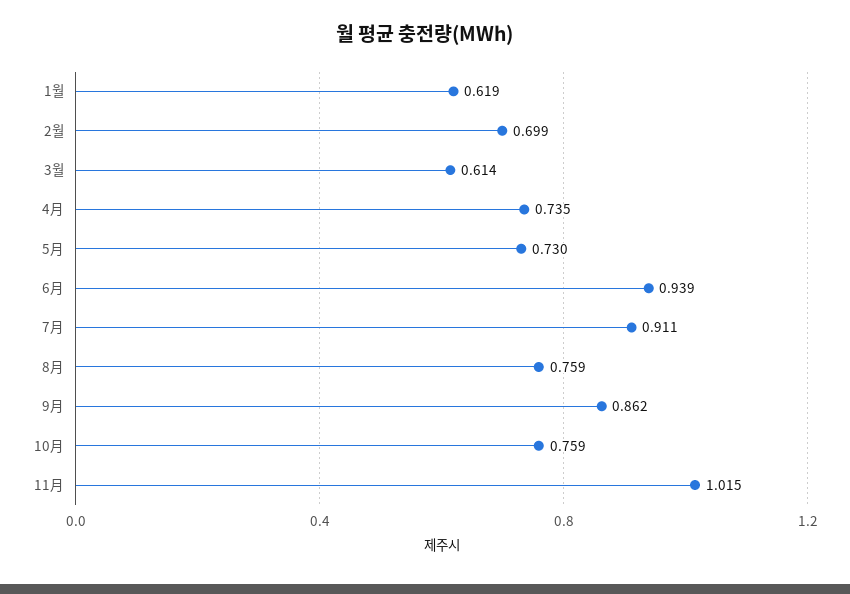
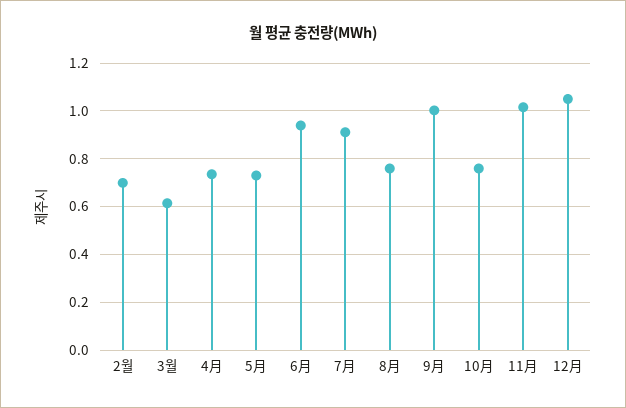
1월: 0.619 -> none
9月: 0.862 -> 1
12月: none -> 1.05

